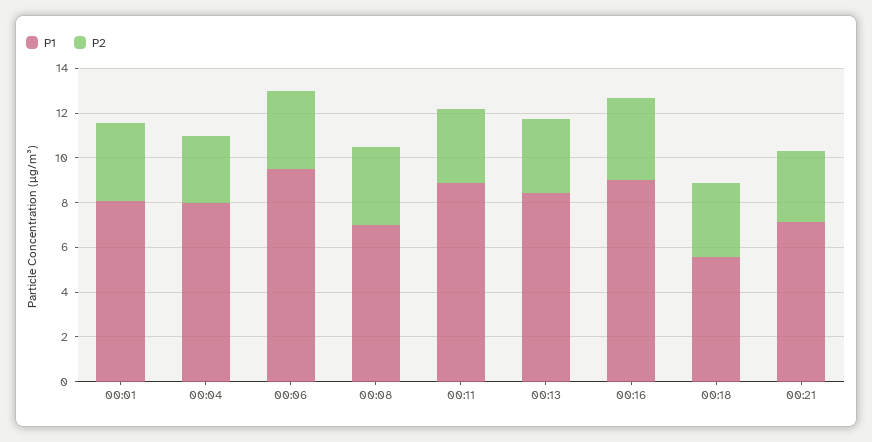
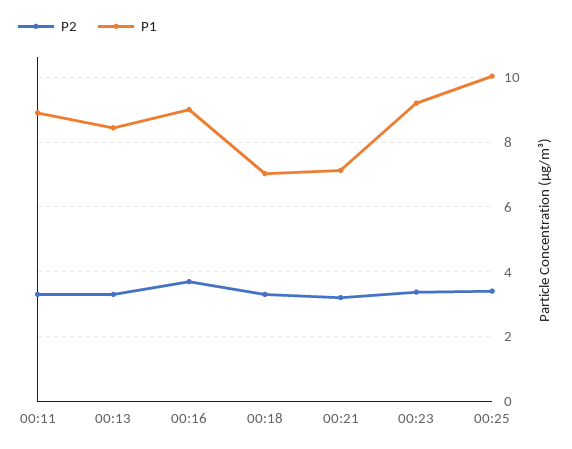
P1, 00:01: 8 -> none
P2, 00:01: 3.5 -> none
P1, 00:04: 8 -> none
P2, 00:04: 3 -> none
P1, 00:06: 9.5 -> none
P2, 00:06: 3.5 -> none
P1, 00:08: 7 -> none
P2, 00:08: 3.5 -> none
P1, 00:18: 5.5 -> 7
P2, 00:23: none -> 3.4
P1, 00:23: none -> 9.2
P2, 00:25: none -> 3.4
P1, 00:25: none -> 10

